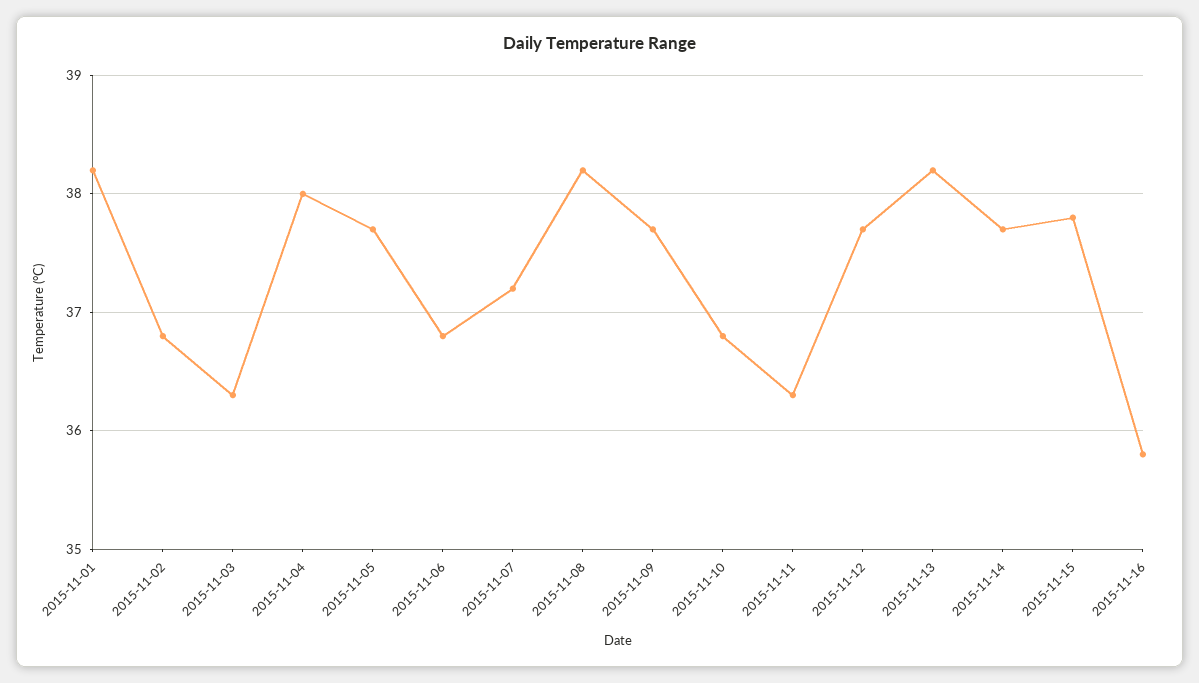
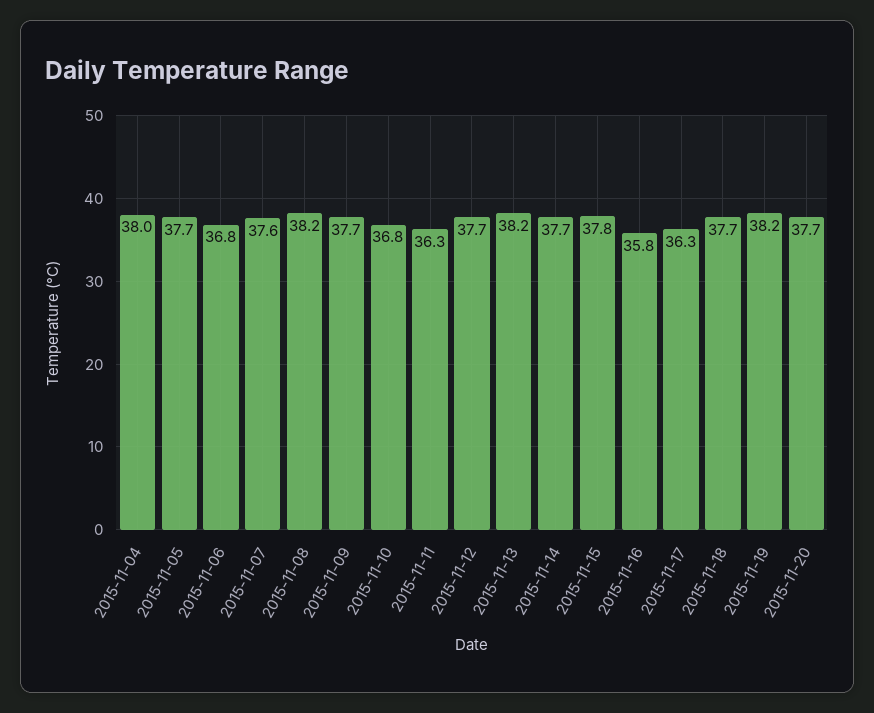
2015-11-01: 38.2 -> none
2015-11-02: 36.8 -> none
2015-11-03: 36.3 -> none
2015-11-07: 37.2 -> 37.6
2015-11-17: none -> 36.3
2015-11-18: none -> 37.7
2015-11-19: none -> 38.2
2015-11-20: none -> 37.7

